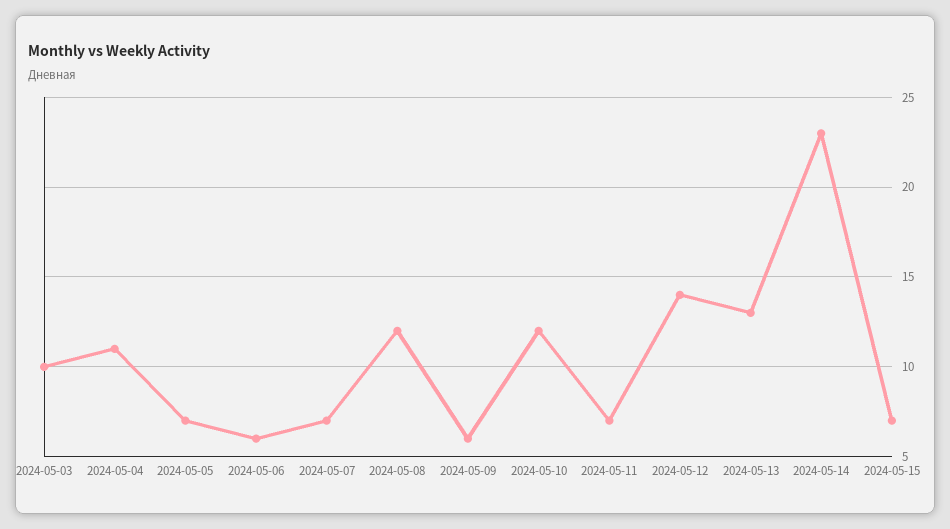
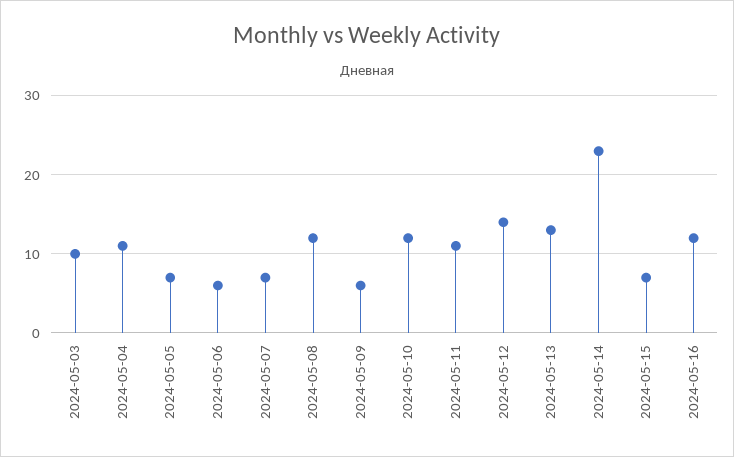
2024-05-11: 7 -> 11
2024-05-16: none -> 12

